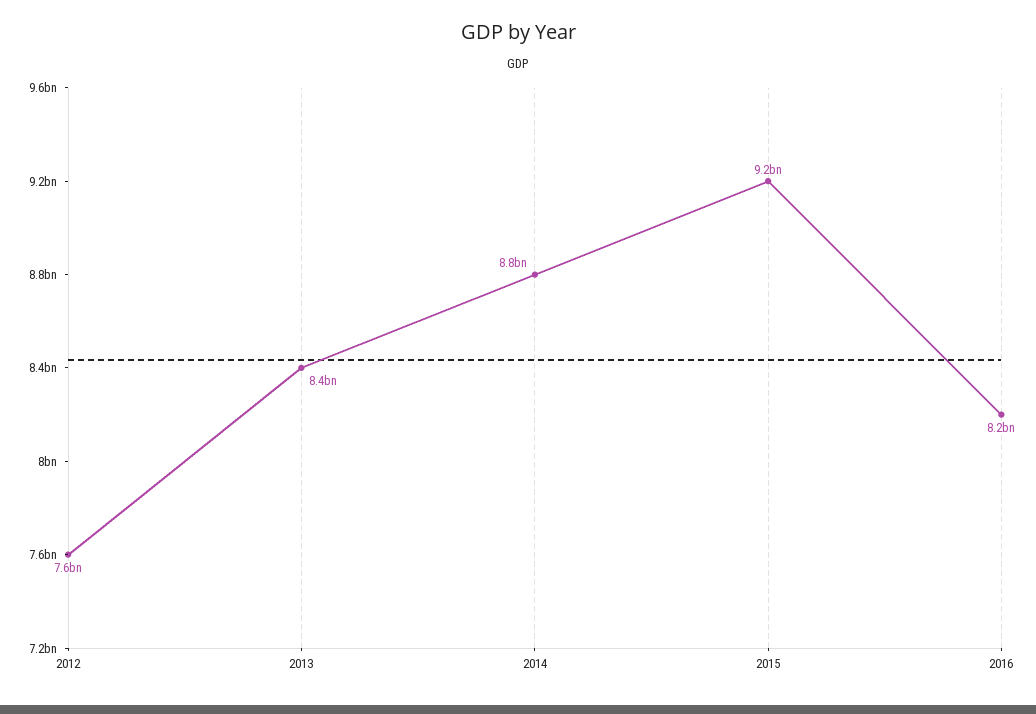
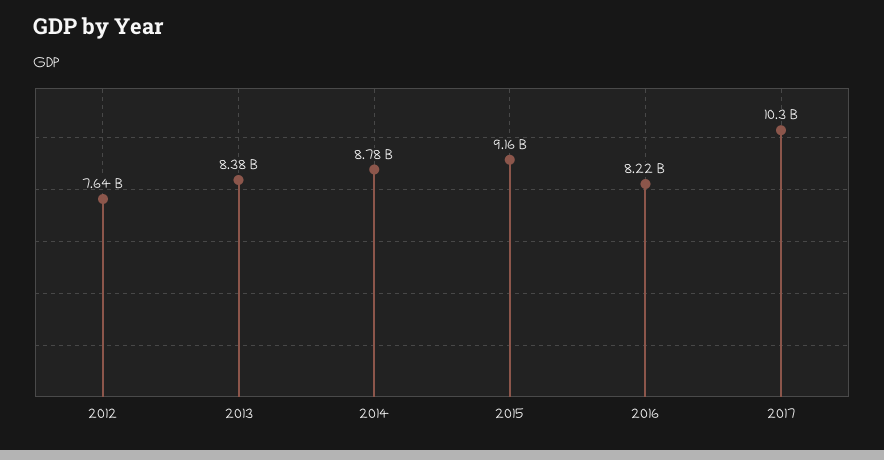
2017: none -> 10300000000

